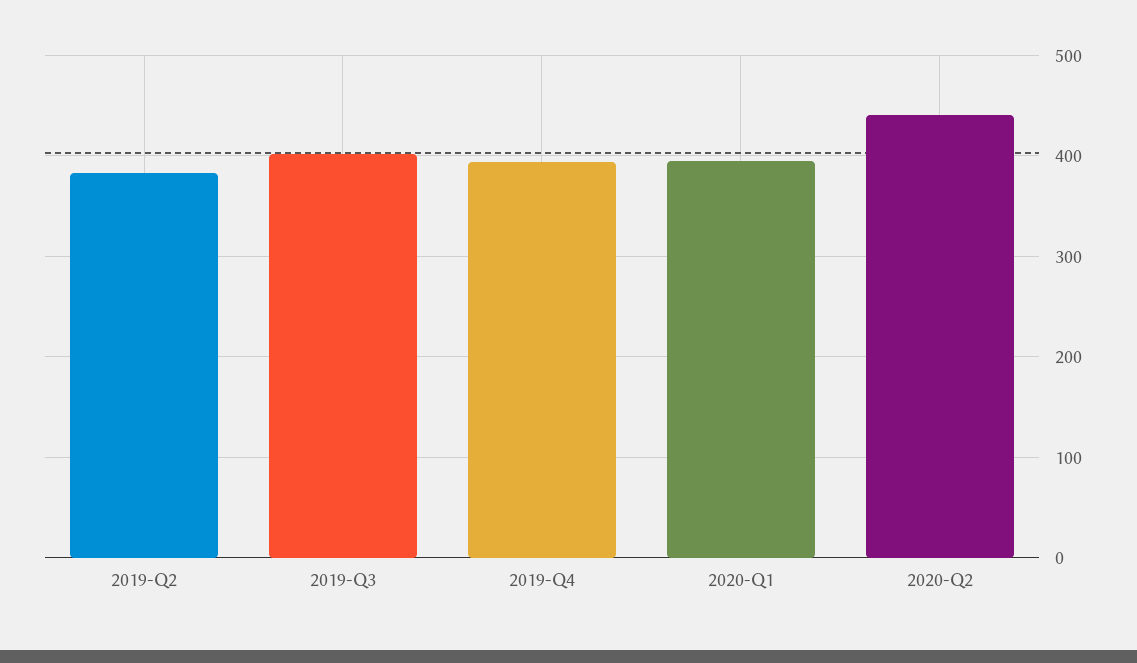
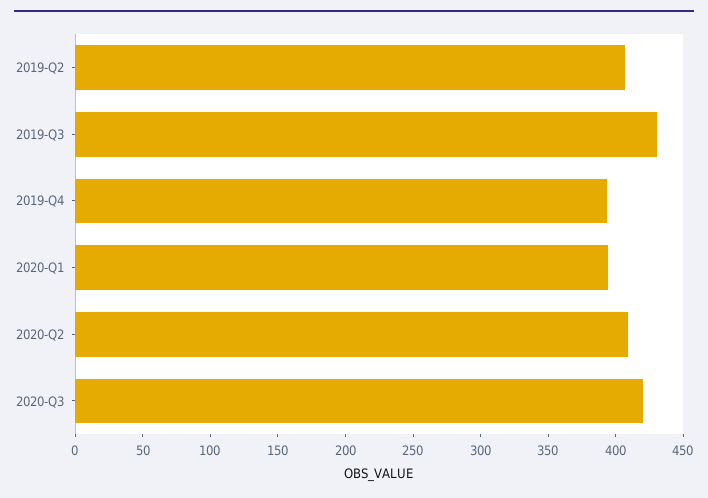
2019-Q2: 380 -> 410
2019-Q3: 400 -> 430
2020-Q2: 440 -> 410
2020-Q3: none -> 420

